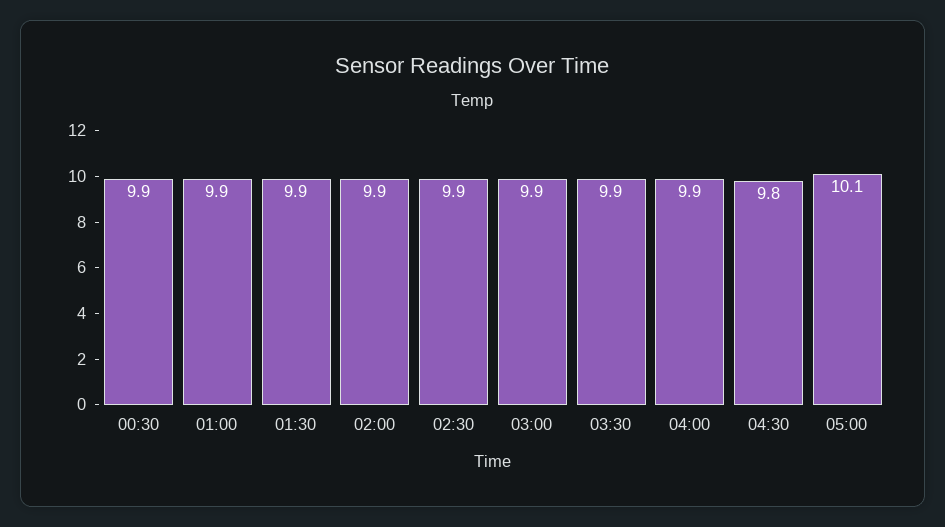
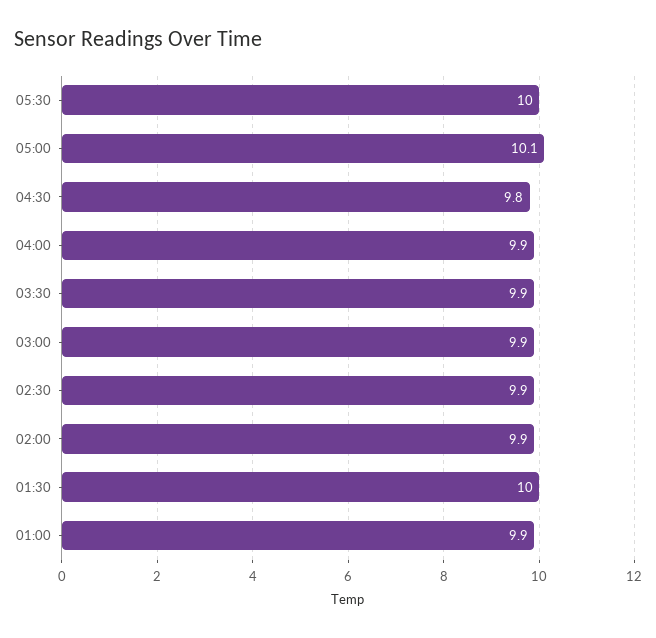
00:30: 9.9 -> none
01:30: 9.9 -> 10
05:30: none -> 10

